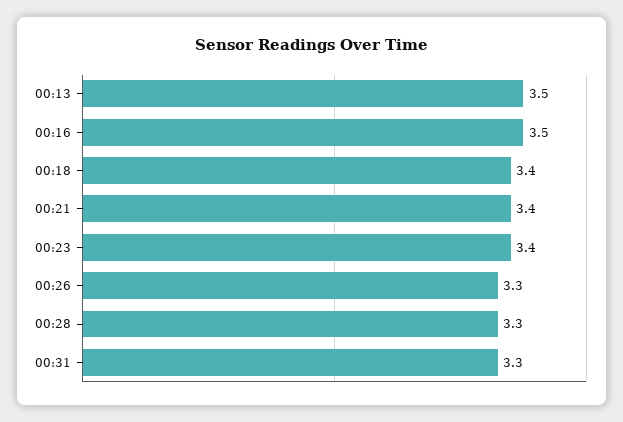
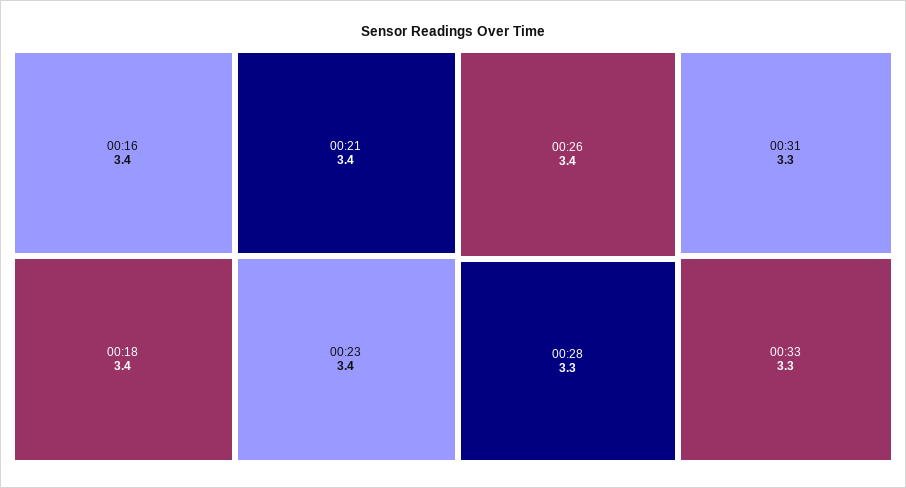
00:13: 3.5 -> none
00:16: 3.5 -> 3.4
00:26: 3.3 -> 3.4
00:33: none -> 3.3

